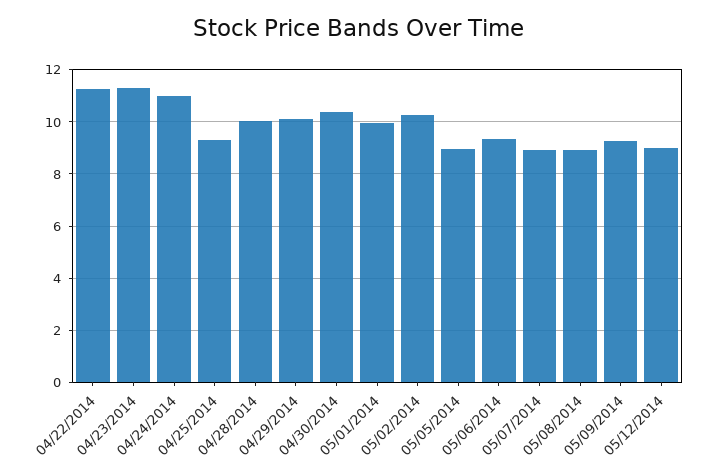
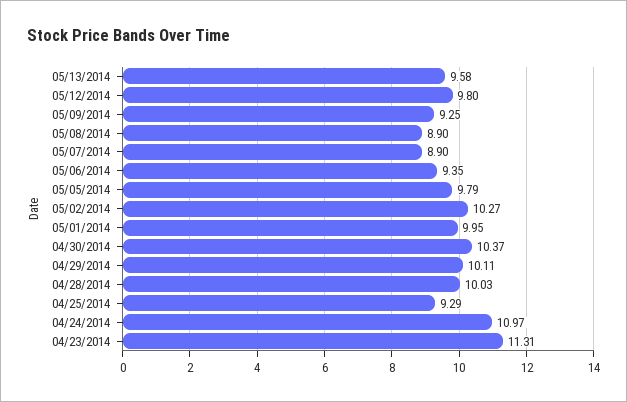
04/22/2014: 11.25 -> none
05/05/2014: 9 -> 9.79
05/12/2014: 9 -> 9.8
05/13/2014: none -> 9.58

